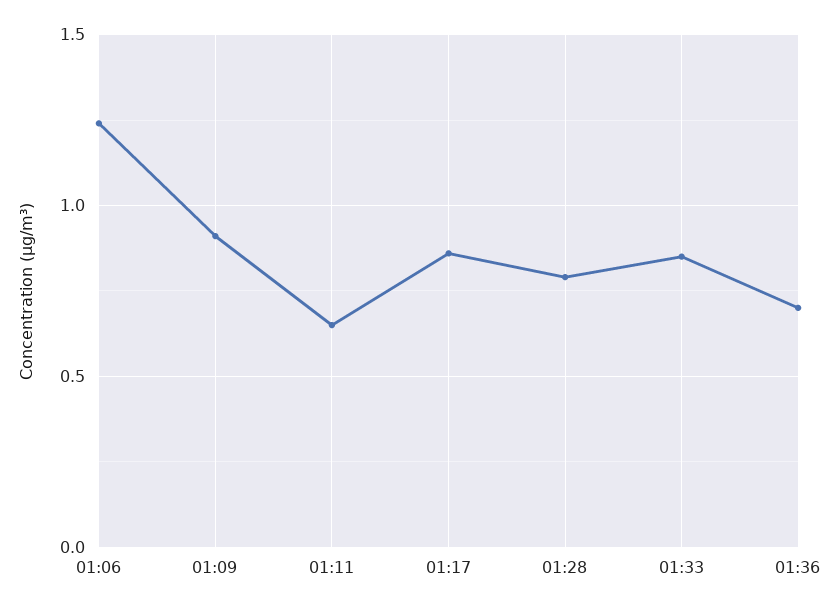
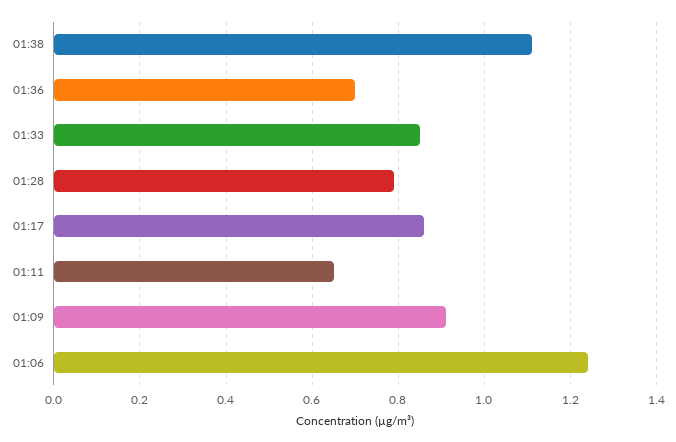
01:38: none -> 1.1

